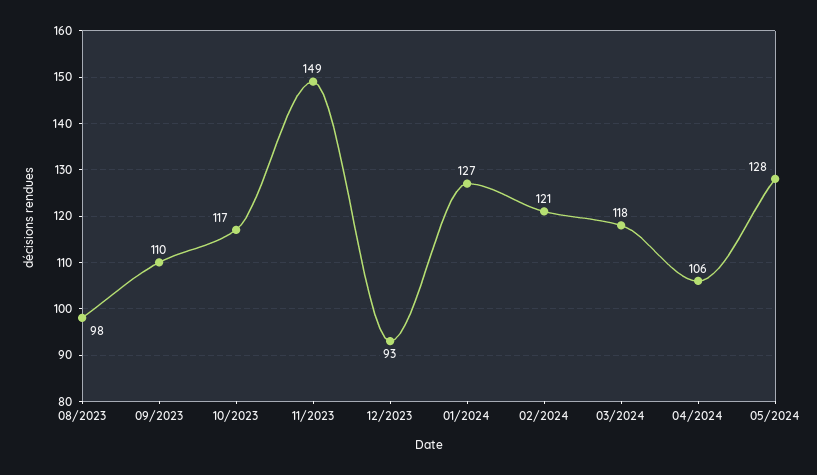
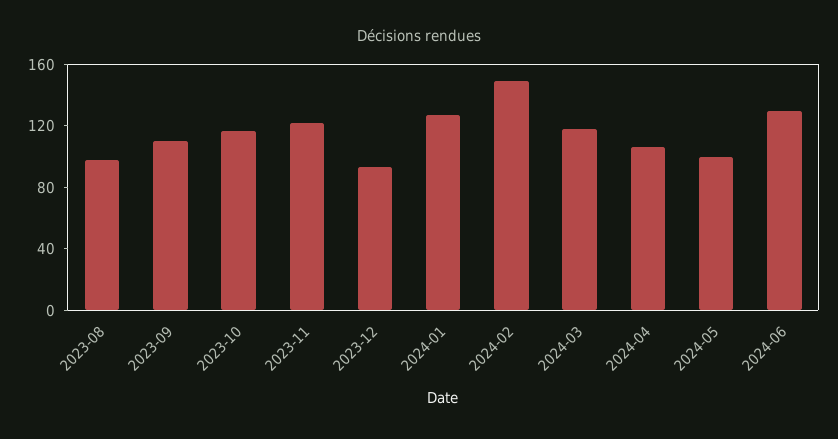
11/2023: 149 -> 120
02/2024: 121 -> 150
05/2024: 128 -> 100
2024-06: none -> 130

